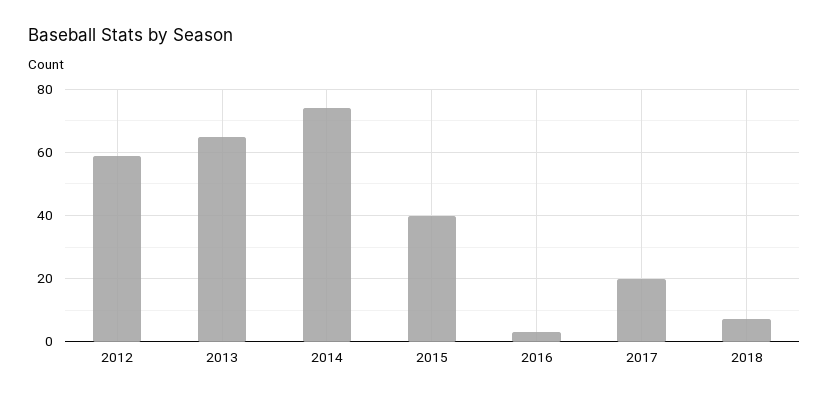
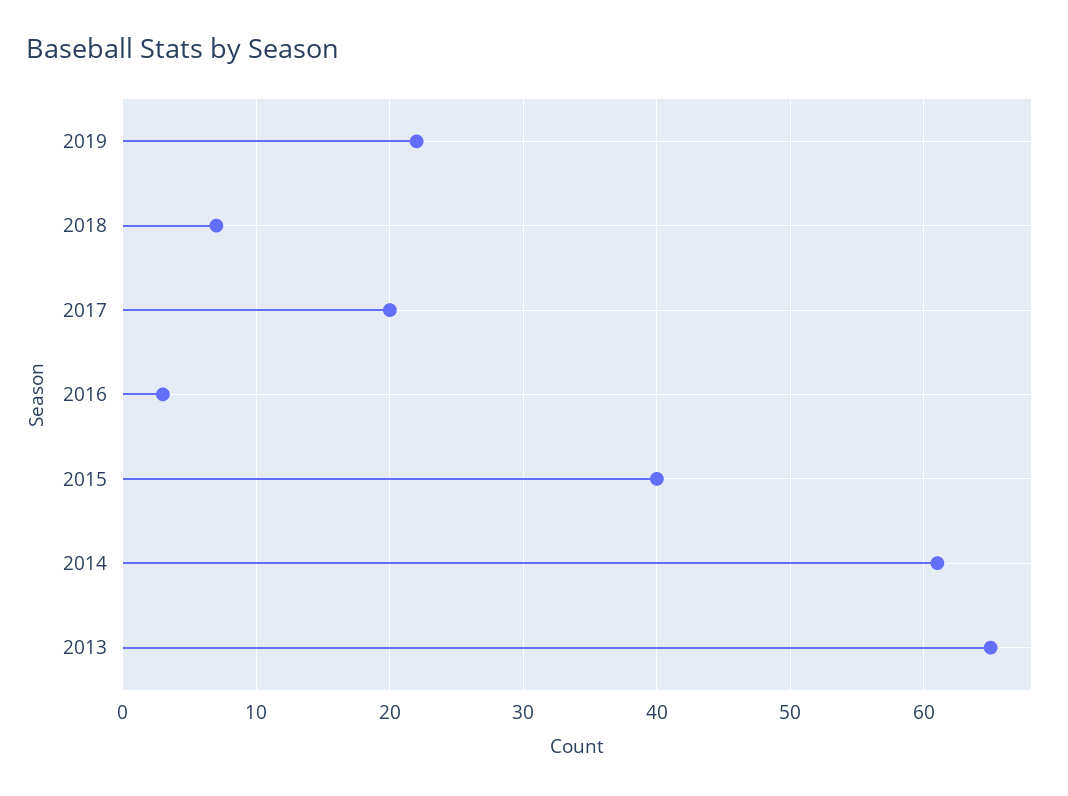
2012: 60 -> none
2014: 75 -> 61
2019: none -> 22

